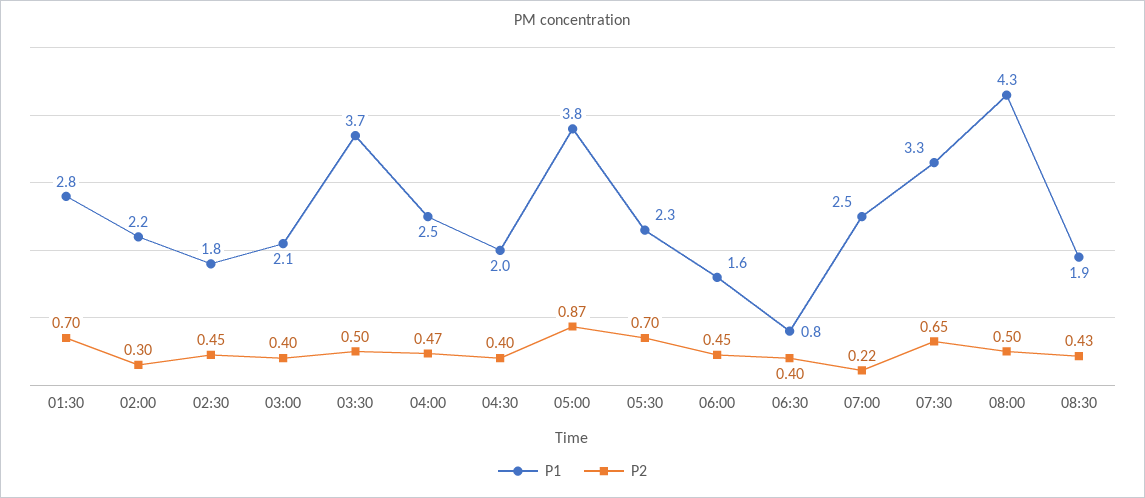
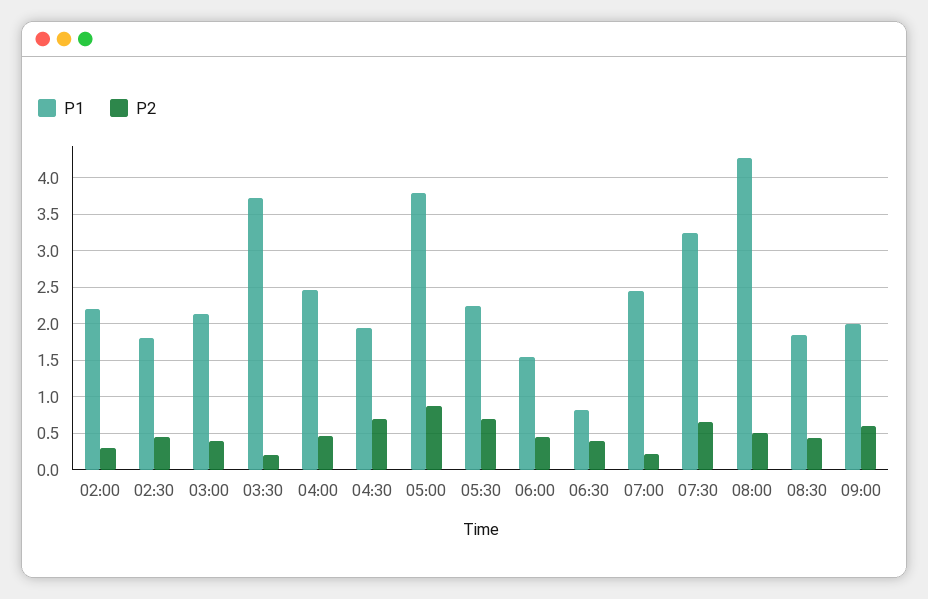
P1, 01:30: 2.8 -> none
P2, 01:30: 0.7 -> none
P2, 03:30: 0.5 -> 0.2
P2, 04:30: 0.4 -> 0.7
P1, 09:00: none -> 2
P2, 09:00: none -> 0.6

